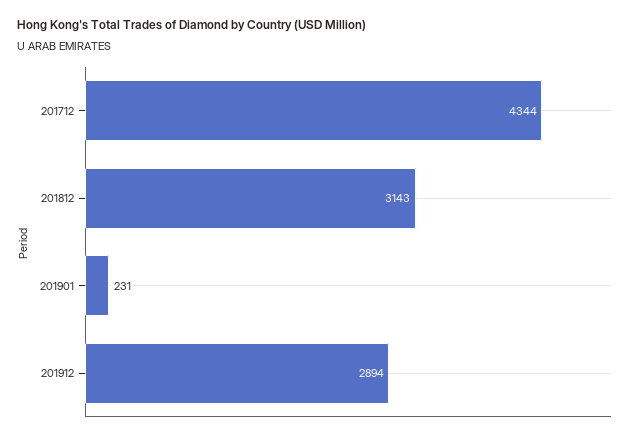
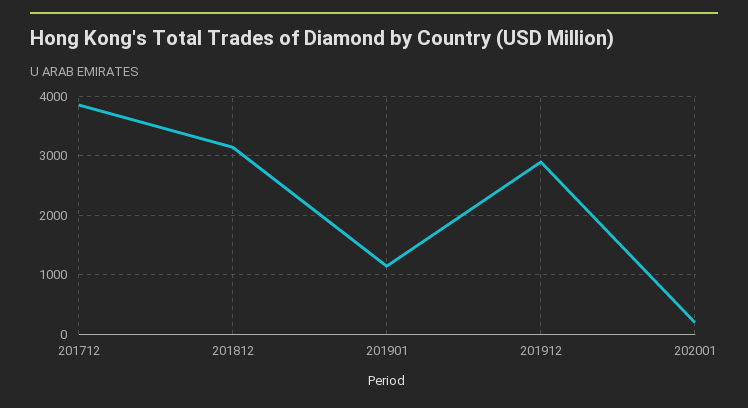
201712: 4344 -> 3800
201901: 231 -> 1200
202001: none -> 200

